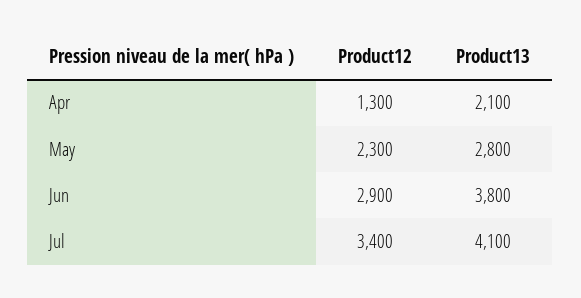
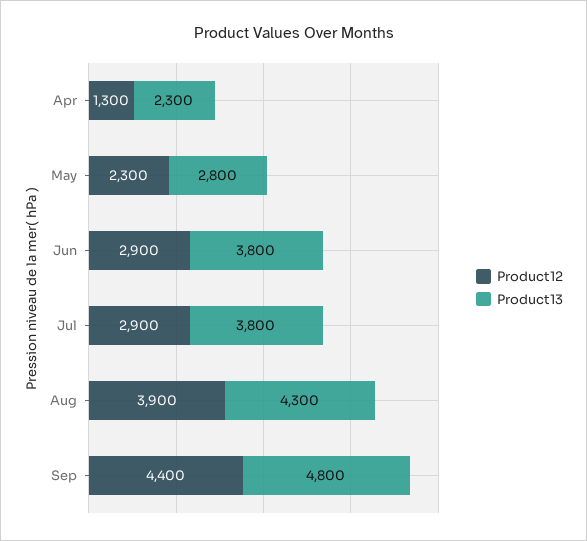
Product13, Apr: 2100 -> 2300
Product12, Jul: 3400 -> 2900
Product13, Jul: 4100 -> 3800
Product12, Aug: none -> 3900
Product13, Aug: none -> 4300
Product12, Sep: none -> 4400
Product13, Sep: none -> 4800

